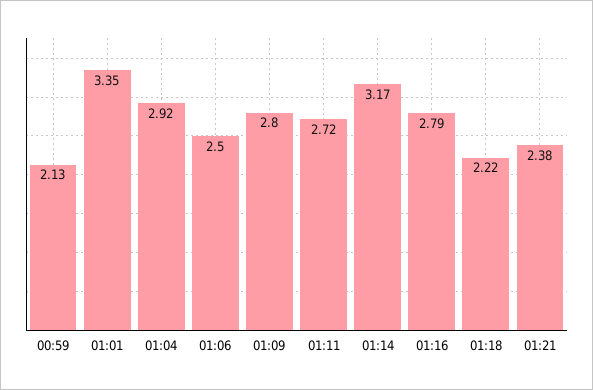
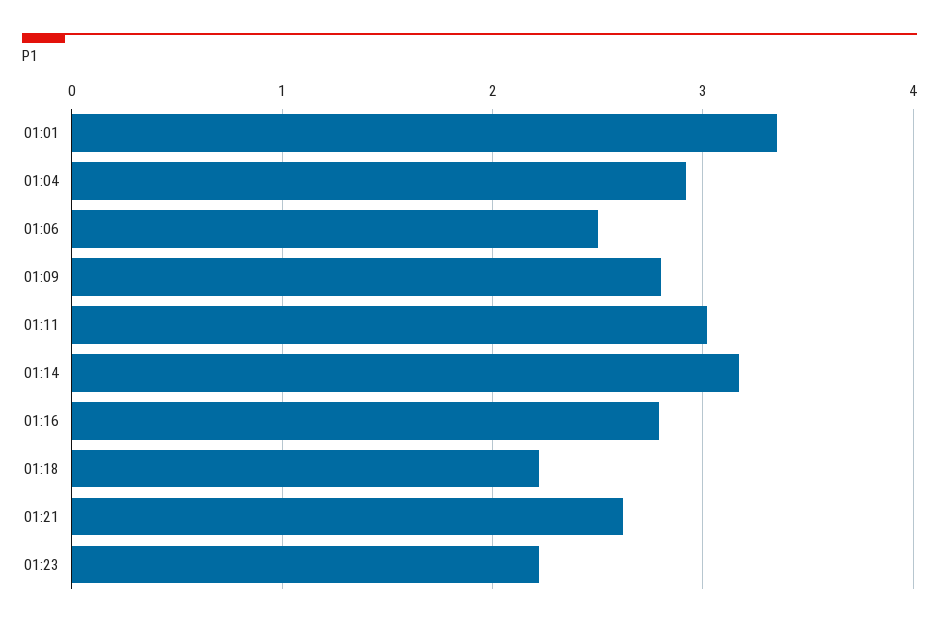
00:59: 2.13 -> none
01:11: 2.72 -> 3
01:21: 2.38 -> 2.6
01:23: none -> 2.2

